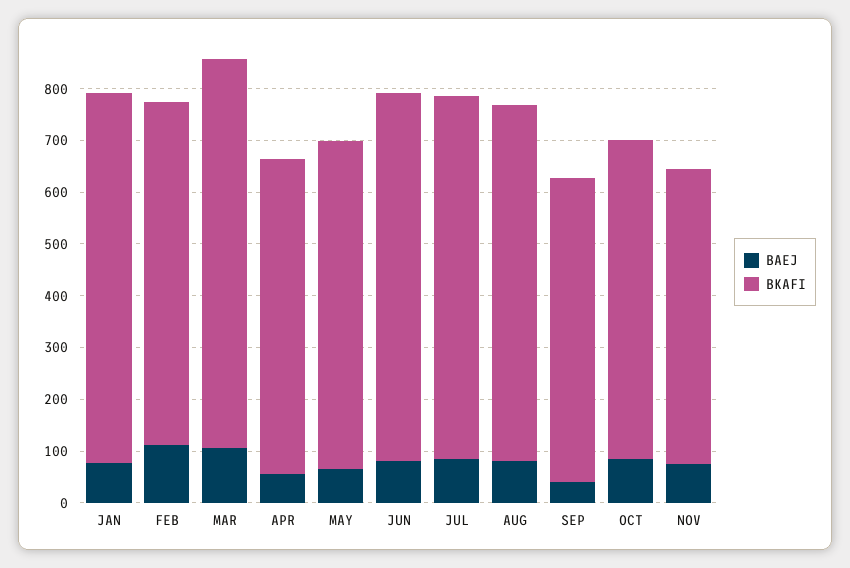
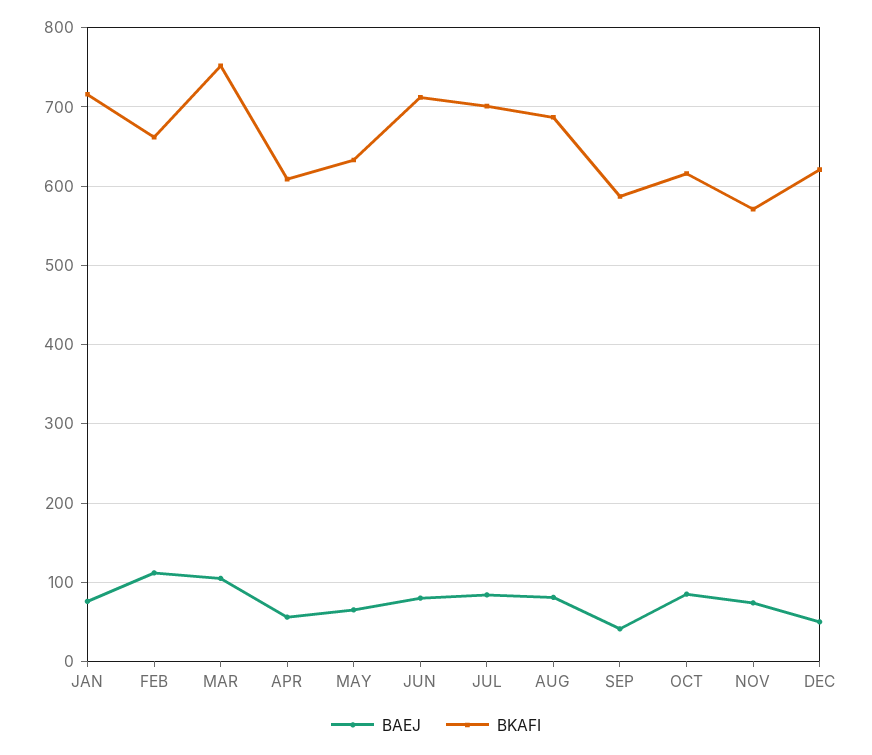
BAEJ, DEC: none -> 50
BKAFI, DEC: none -> 620

